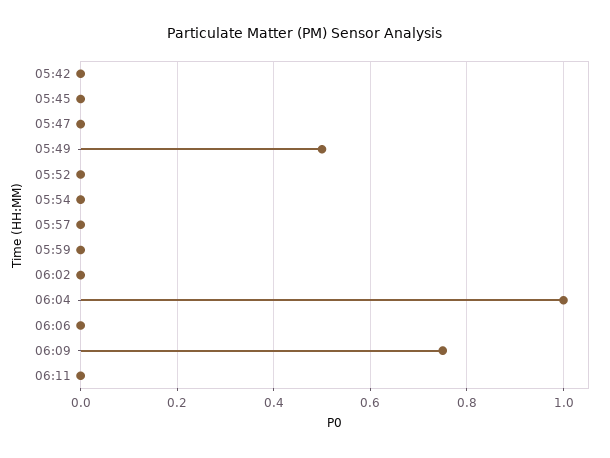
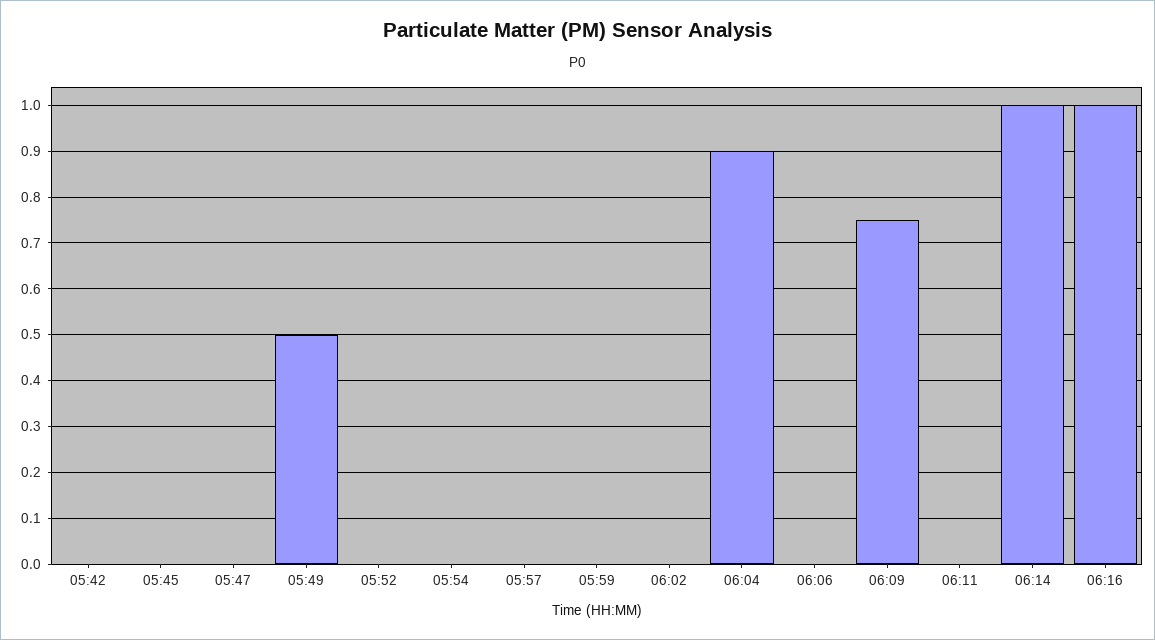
06:04: 1 -> 0.9
06:14: none -> 1
06:16: none -> 1

